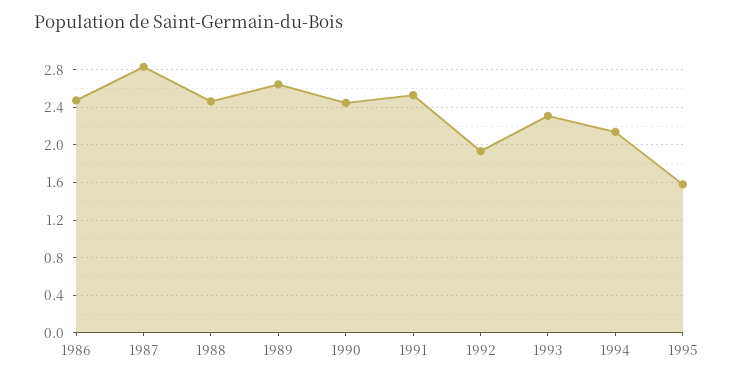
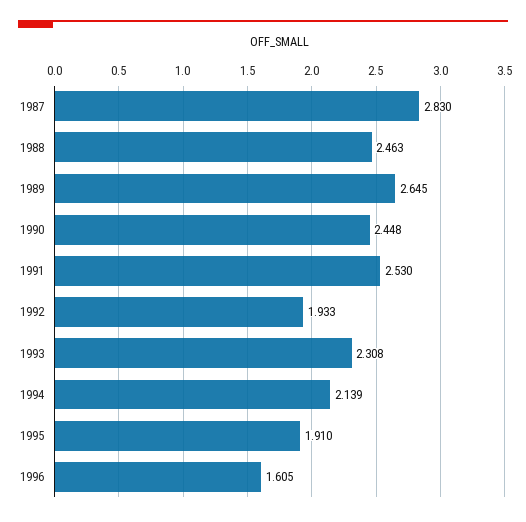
1986: 2.5 -> none
1995: 1.6 -> 1.91
1996: none -> 1.605

